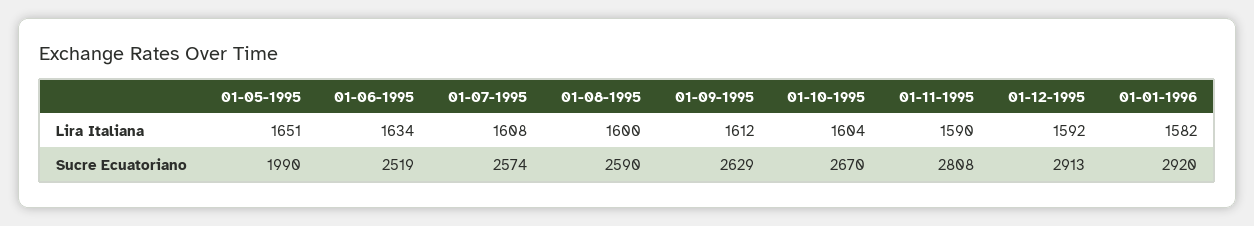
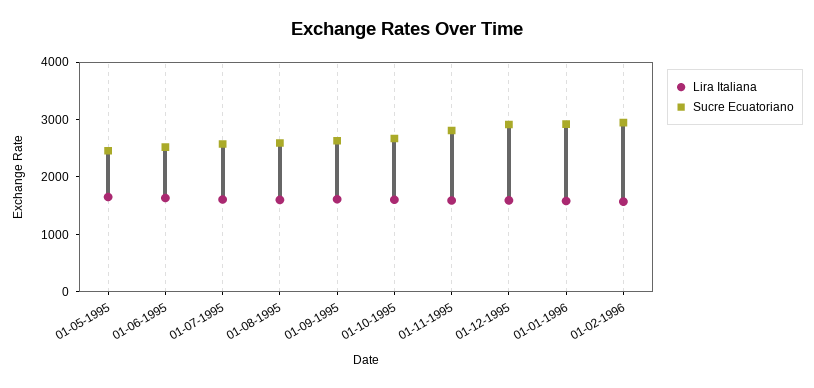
Sucre Ecuatoriano, 01-05-1995: 1990 -> 2400
Lira Italiana, 01-02-1996: none -> 1600
Sucre Ecuatoriano, 01-02-1996: none -> 3000

